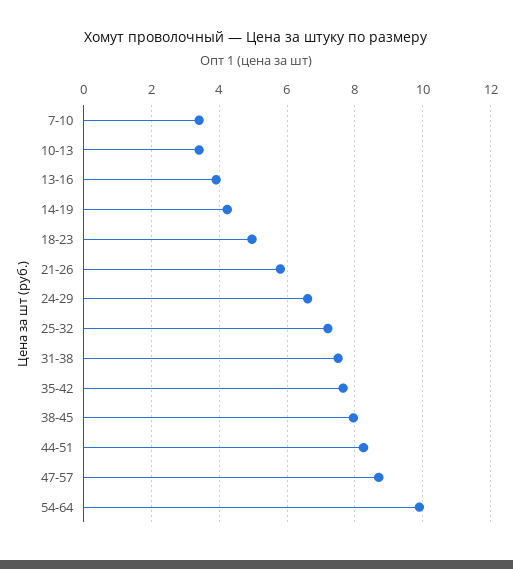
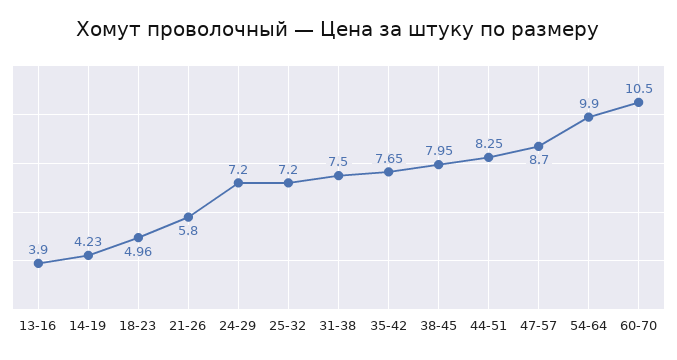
7-10: 3.4 -> none
10-13: 3.4 -> none
24-29: 6.6 -> 7.2
60-70: none -> 10.5

